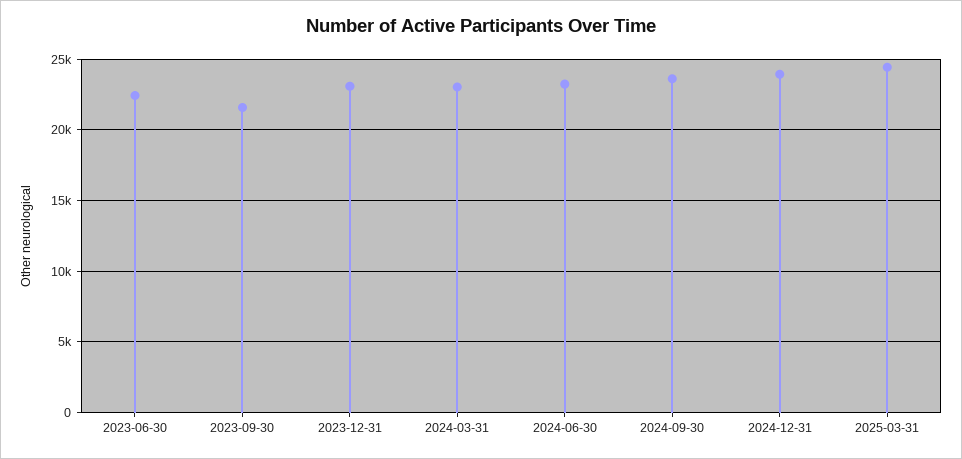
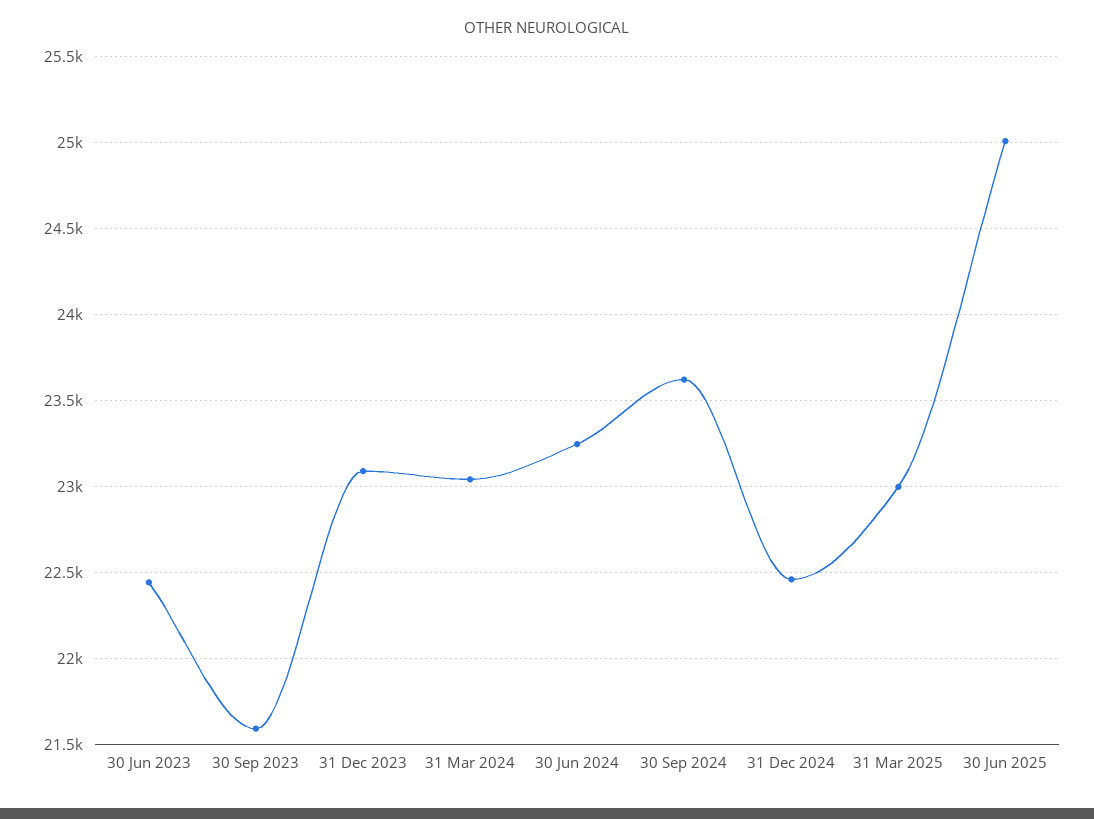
2024-12-31: 24000 -> 22450
2025-03-31: 24500 -> 23000
30 Jun 2025: none -> 25000

